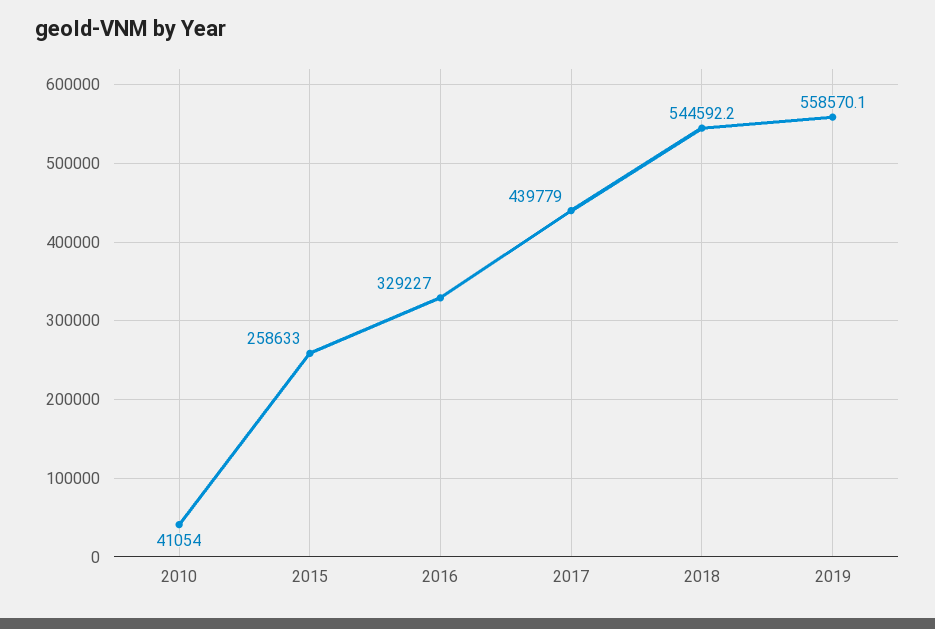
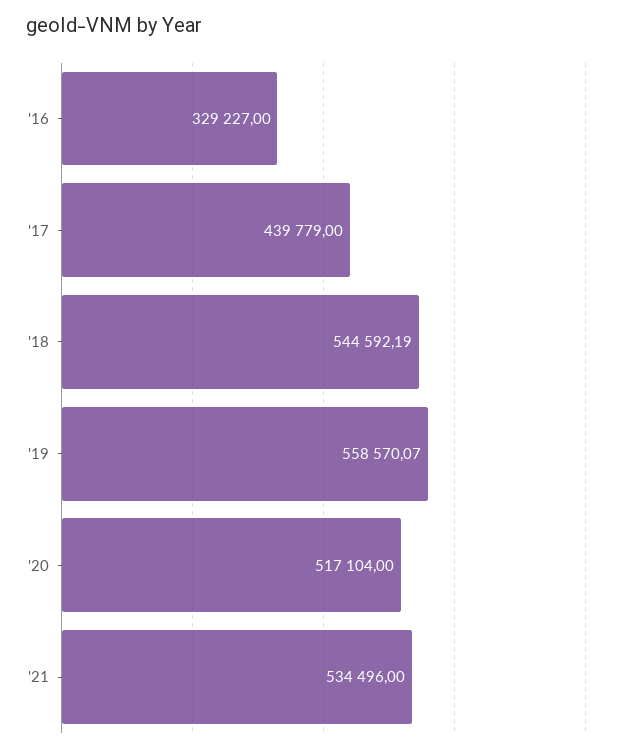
2010: 41054 -> none
2015: 258633 -> none
'20: none -> 517104
'21: none -> 534496

